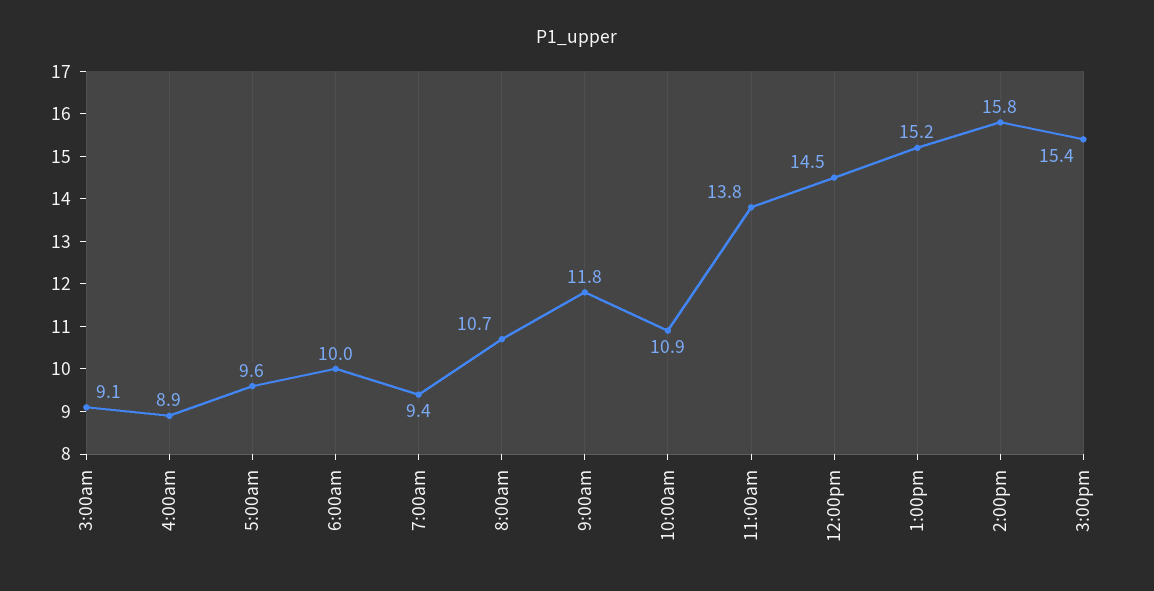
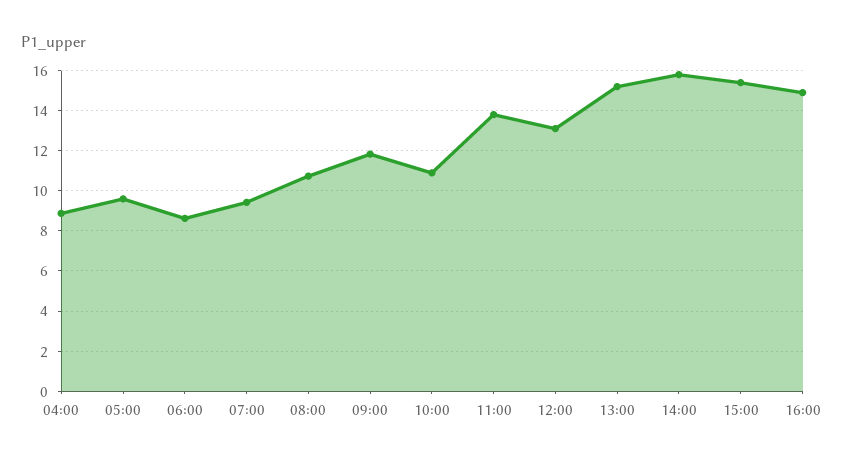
3:00am: 9.1 -> none
6:00am: 10 -> 8.5
12:00pm: 14.5 -> 13
16:00: none -> 15

